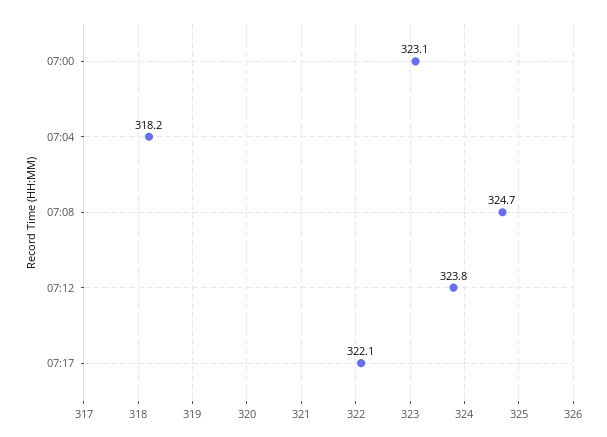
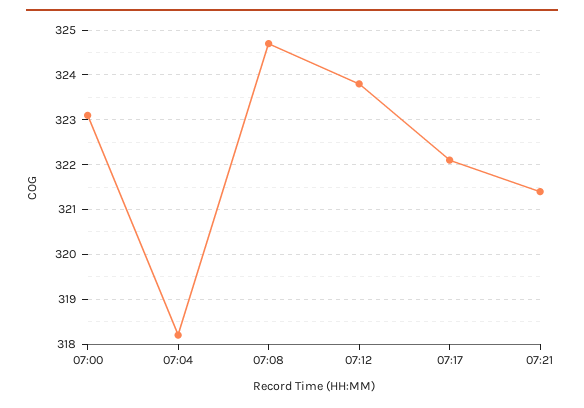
07:21: none -> 321.5

